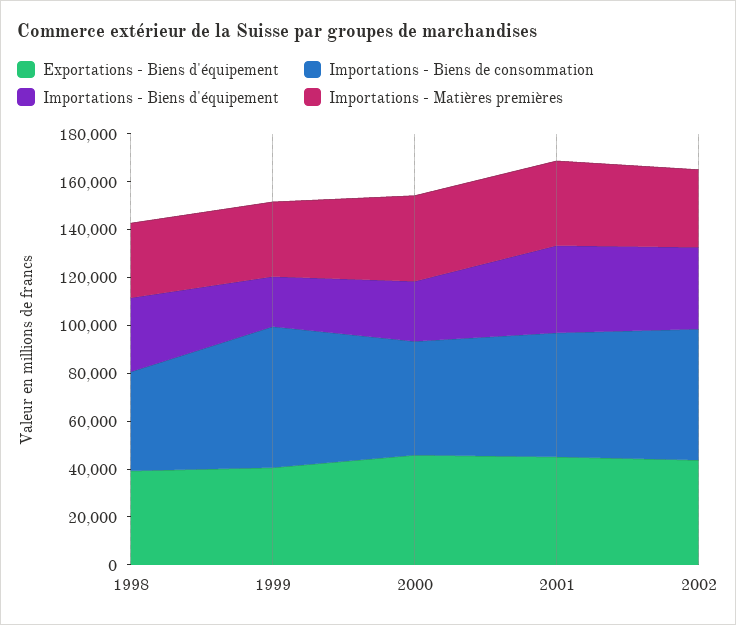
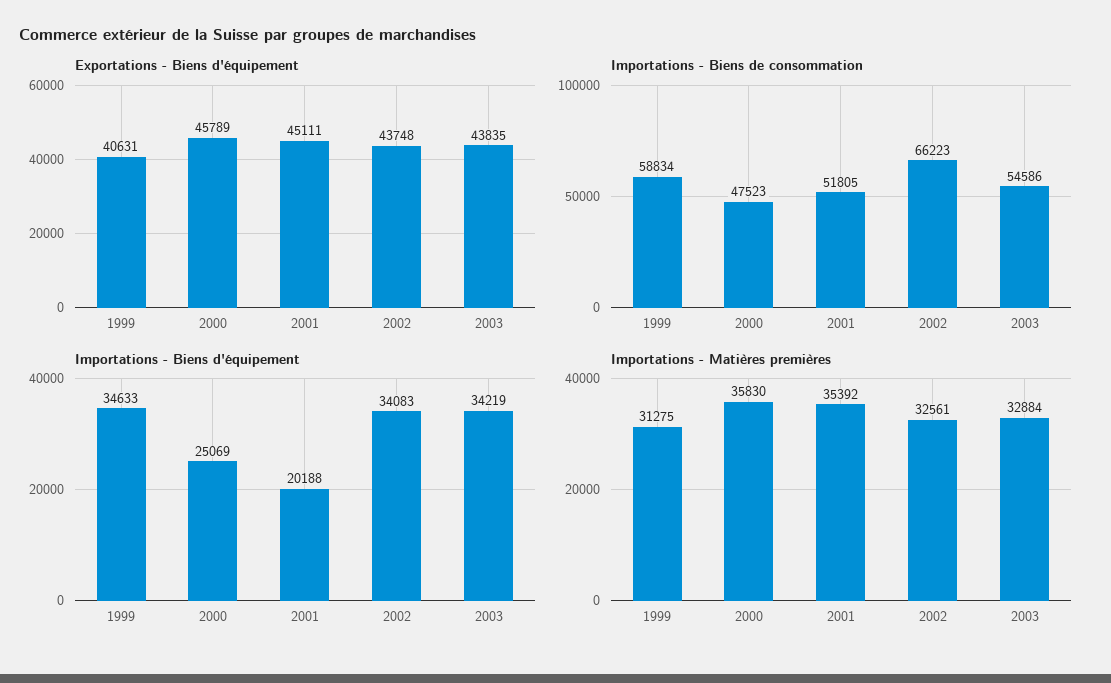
Exportations - Biens d'équipement, 1998: 40000 -> none
Importations - Biens de consommation, 1998: 40000 -> none
Importations - Biens d'équipement, 1998: 30000 -> none
Importations - Matières premières, 1998: 30000 -> none
Importations - Biens d'équipement, 1999: 20000 -> 34633
Importations - Biens d'équipement, 2001: 35000 -> 20188
Importations - Biens de consommation, 2002: 55000 -> 66223
Exportations - Biens d'équipement, 2003: none -> 43835
Importations - Biens de consommation, 2003: none -> 54586
Importations - Biens d'équipement, 2003: none -> 34219
Importations - Matières premières, 2003: none -> 32884

